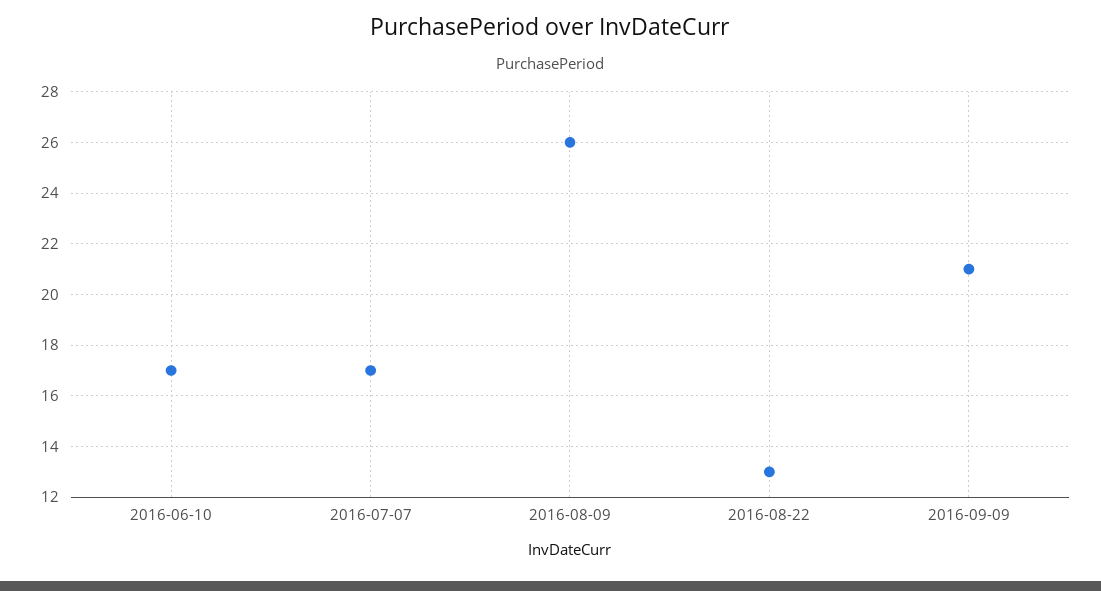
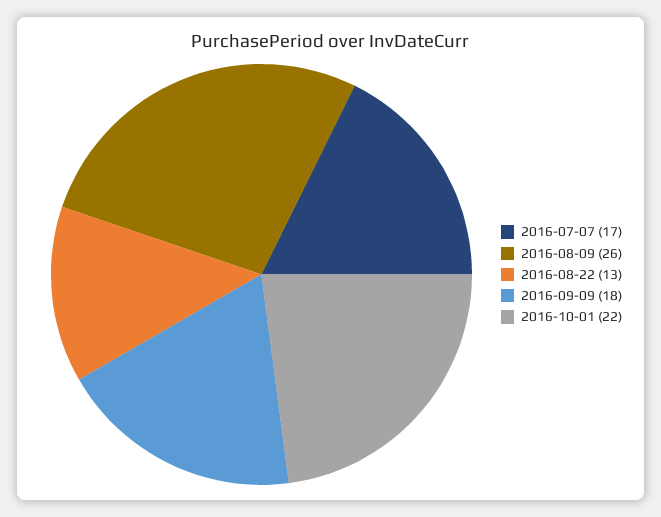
2016-06-10: 17 -> none
2016-09-09: 21 -> 18
2016-10-01: none -> 22

